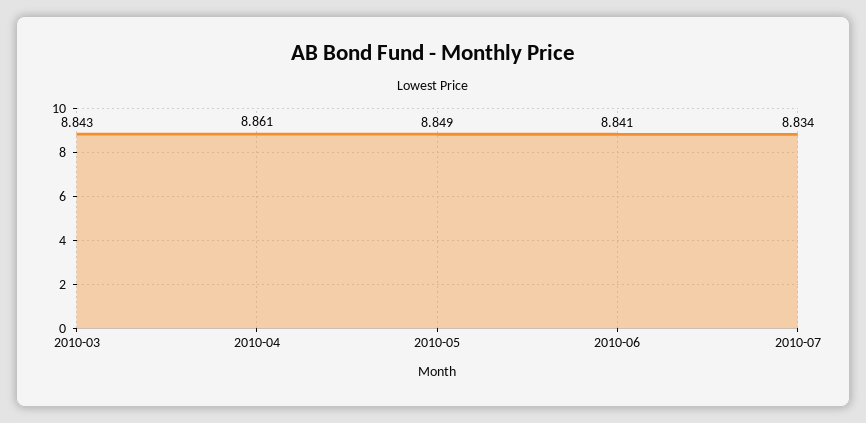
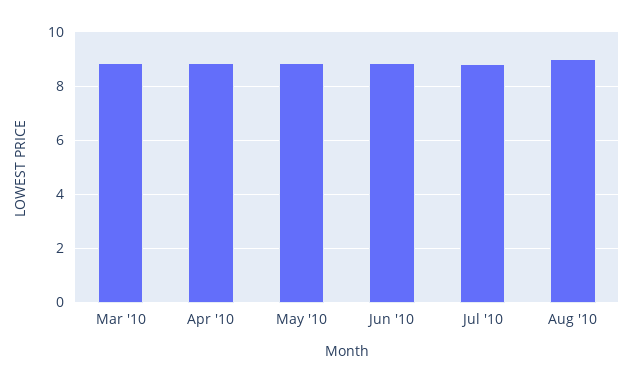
Aug '10: none -> 9

